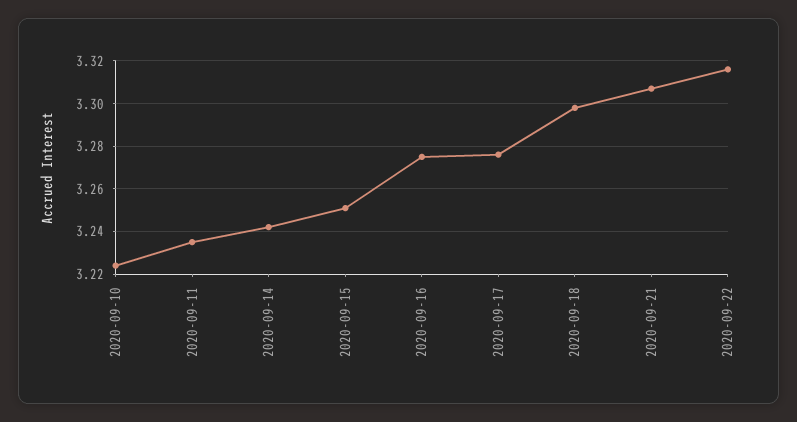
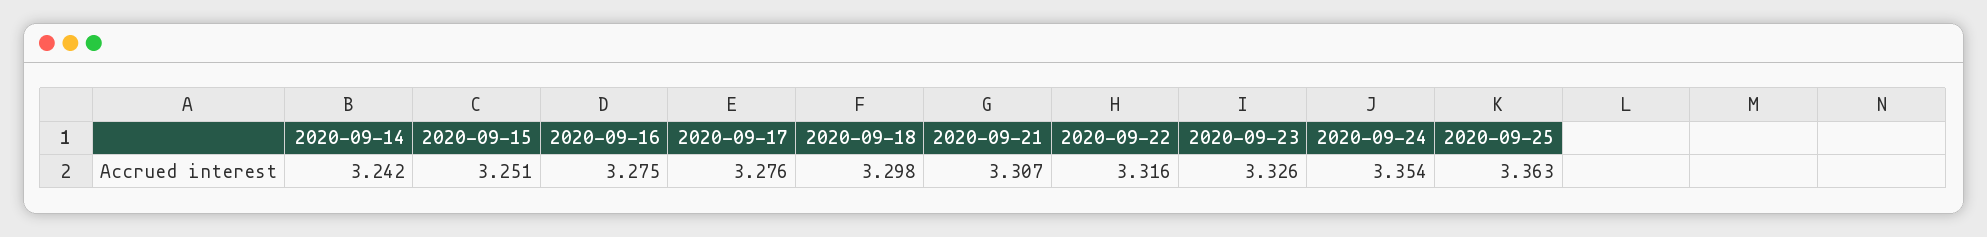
2020-09-10: 3.225 -> none
2020-09-11: 3.235 -> none
2020-09-23: none -> 3.326
2020-09-24: none -> 3.354
2020-09-25: none -> 3.363

